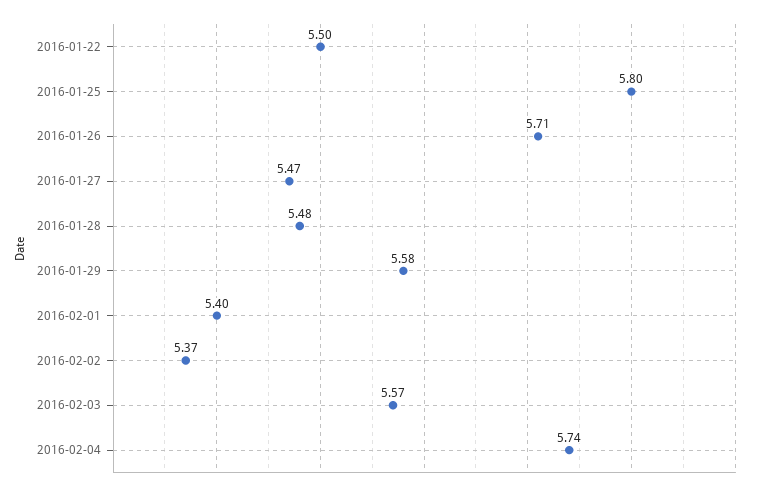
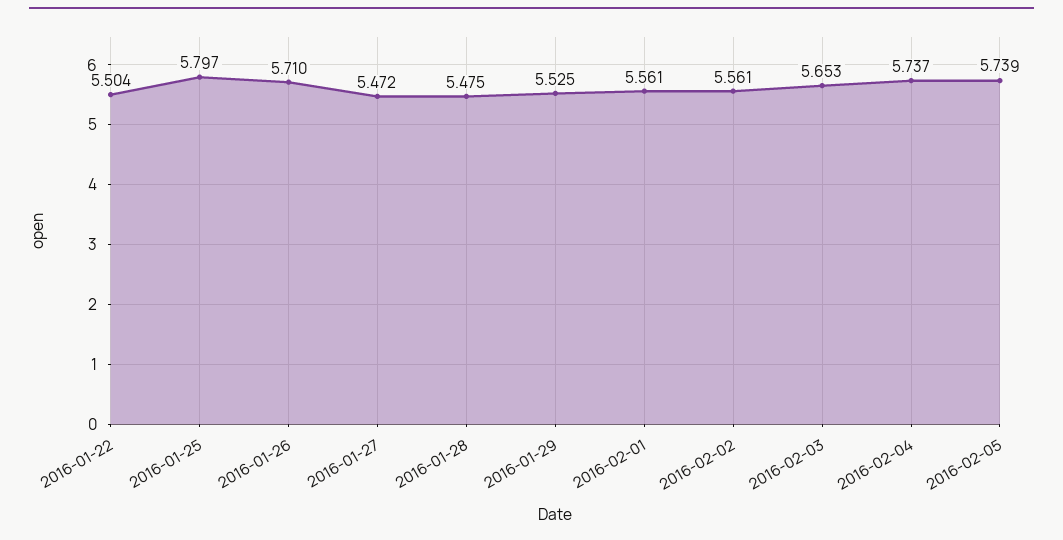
2016-01-29: 5.58 -> 5.525
2016-02-01: 5.4 -> 5.561
2016-02-02: 5.37 -> 5.561
2016-02-03: 5.57 -> 5.653
2016-02-05: none -> 5.739

